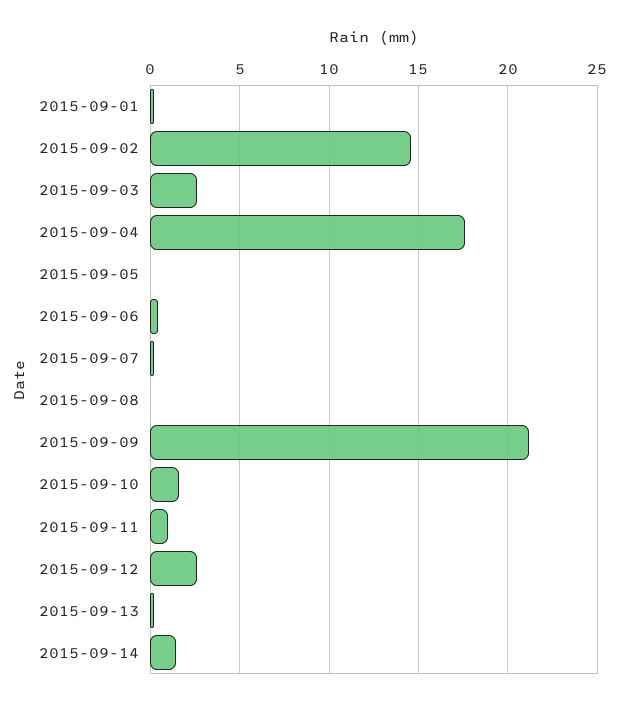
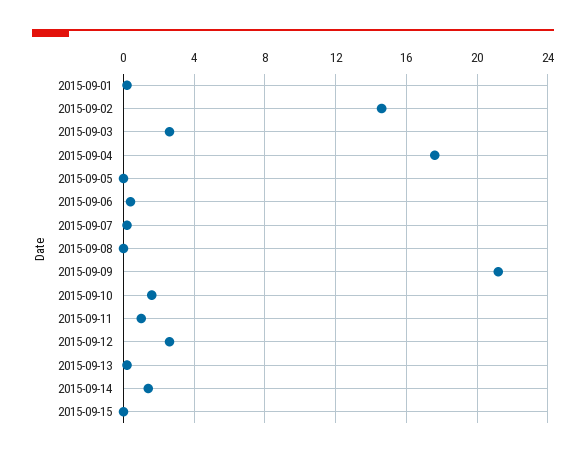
2015-09-15: none -> 0

